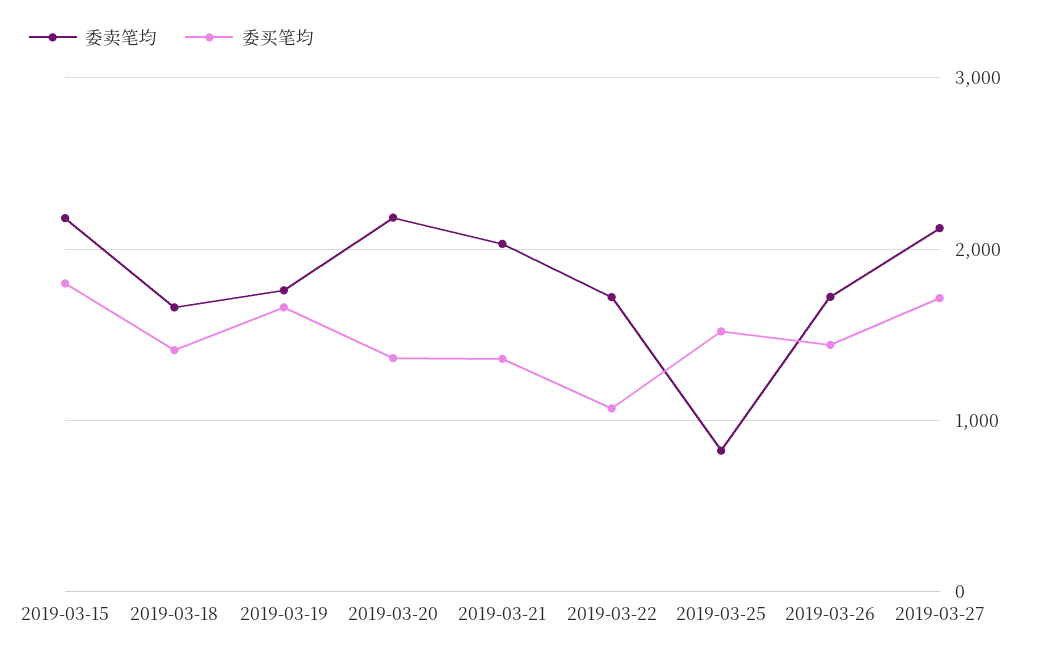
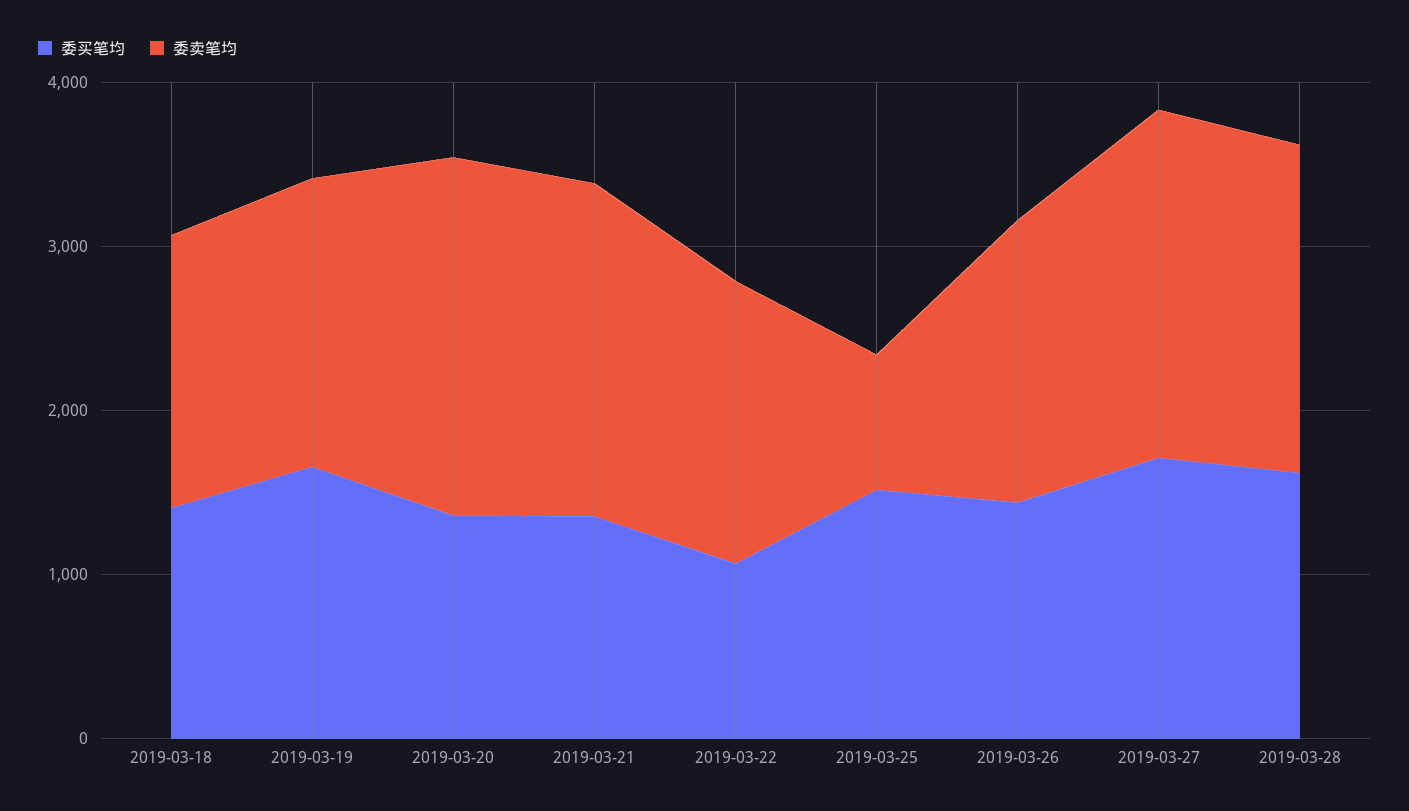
委卖笔均, 2019-03-15: 2200 -> none
委买笔均, 2019-03-15: 1800 -> none
委买笔均, 2019-03-28: none -> 1600
委卖笔均, 2019-03-28: none -> 2000

